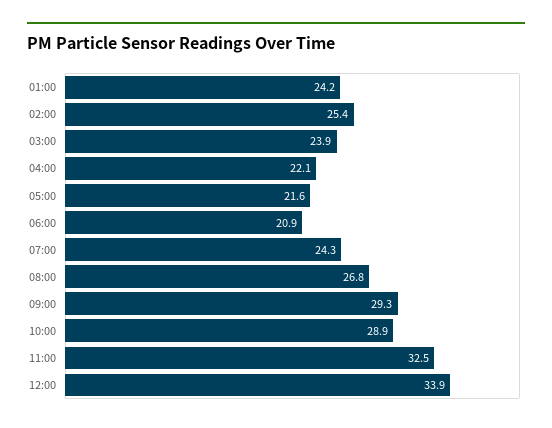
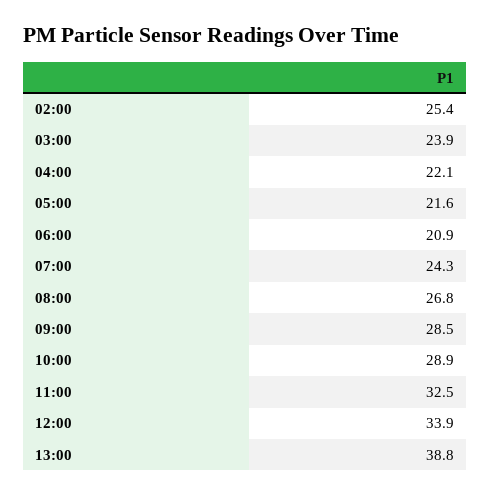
01:00: 24.2 -> none
09:00: 29.3 -> 28.5
13:00: none -> 38.8

